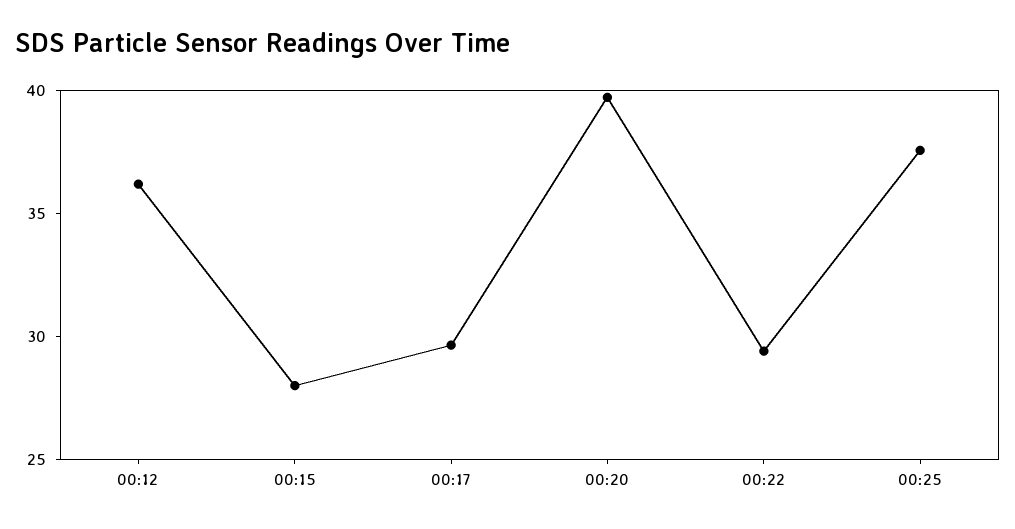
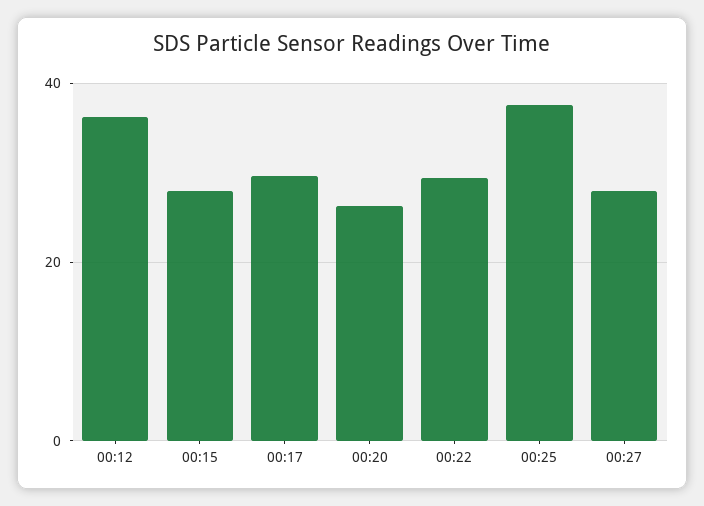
00:20: 40 -> 26
00:27: none -> 28

